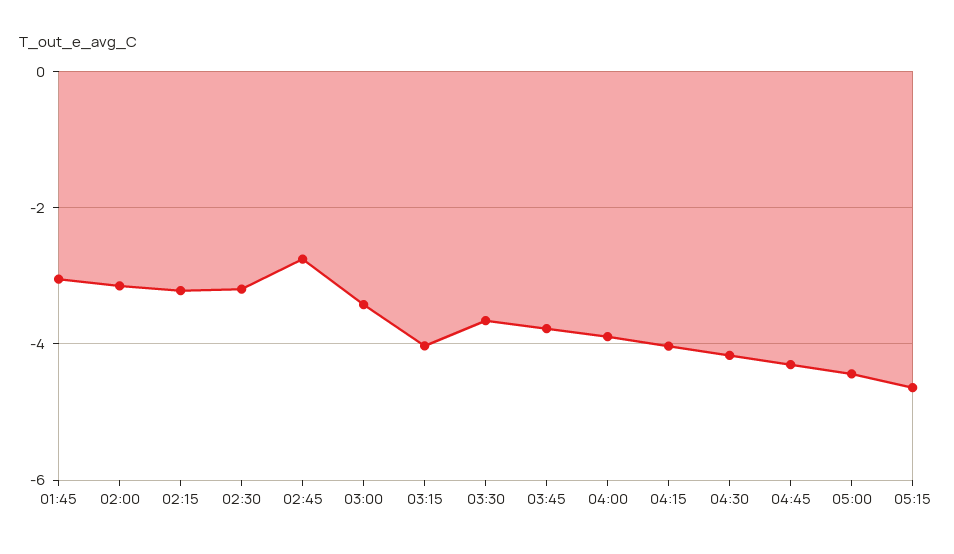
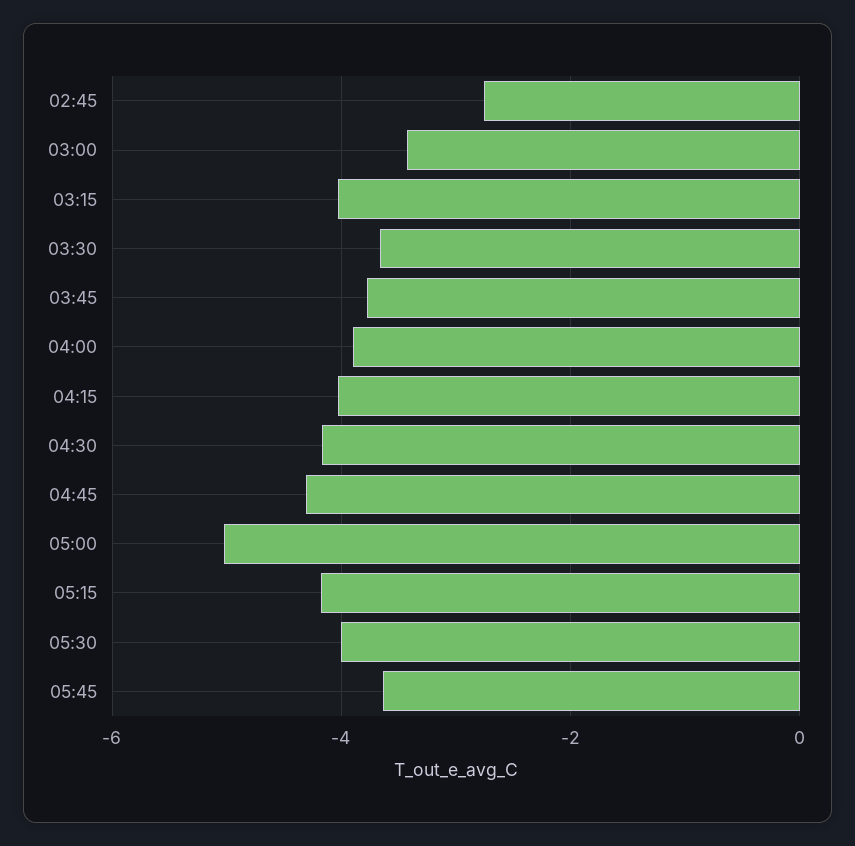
01:45: -3 -> none
02:00: -3.2 -> none
02:15: -3.2 -> none
02:30: -3.2 -> none
05:00: -4.4 -> -5
05:15: -4.6 -> -4.2
05:30: none -> -4
05:45: none -> -3.6

